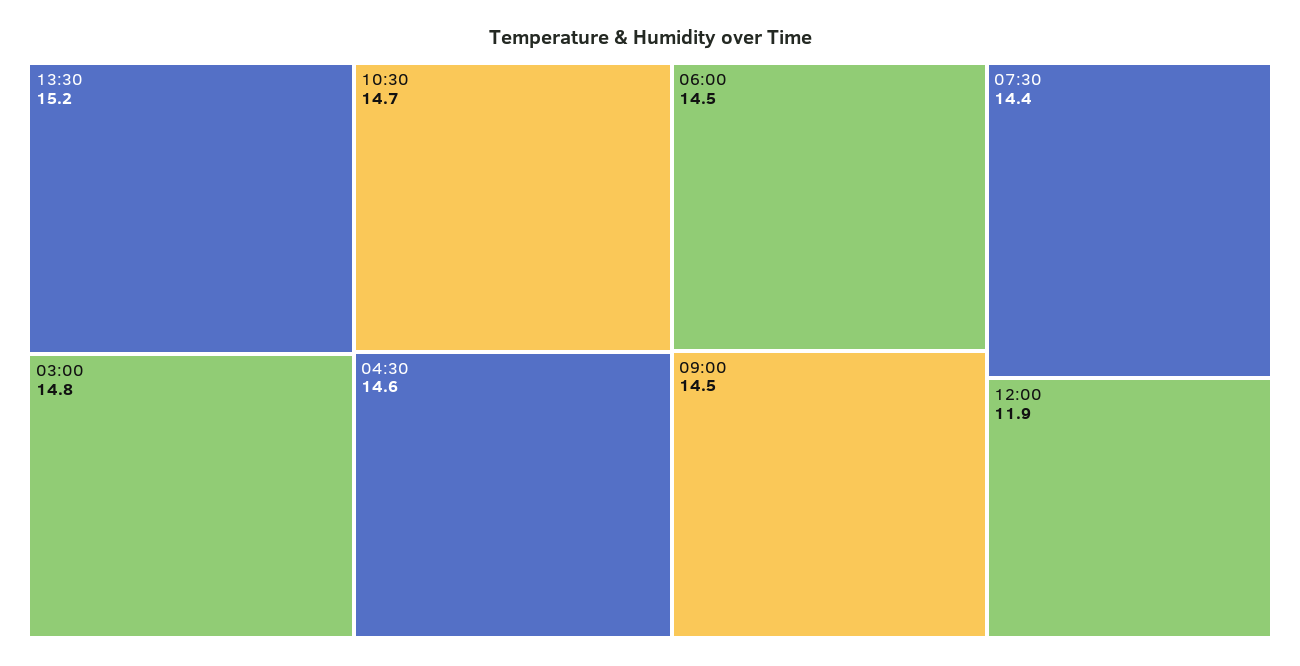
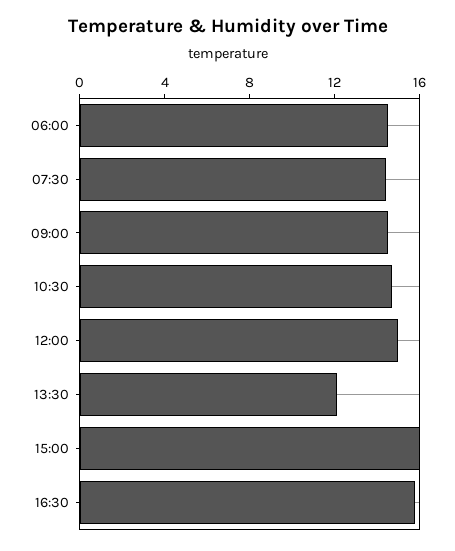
13:30: 15.2 -> 12
03:00: 14.8 -> none
04:30: 14.6 -> none
12:00: 11.9 -> 15
15:00: none -> 16
16:30: none -> 16

